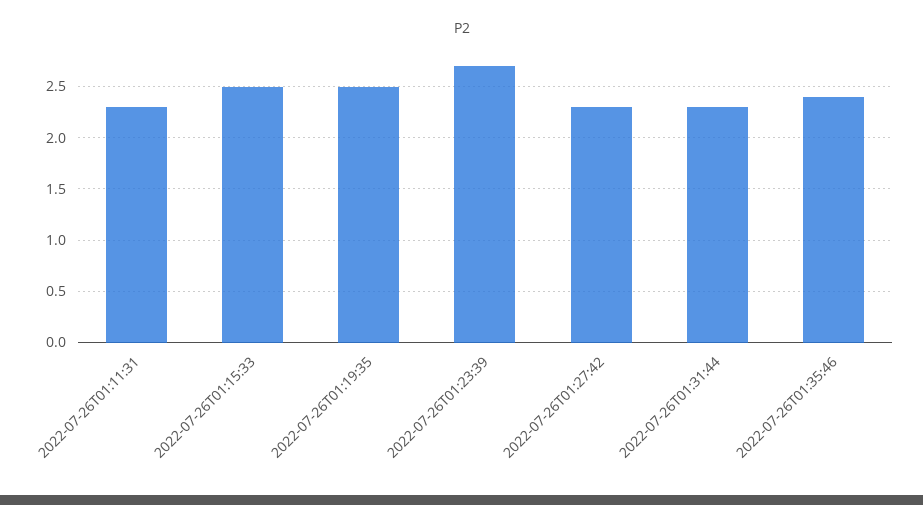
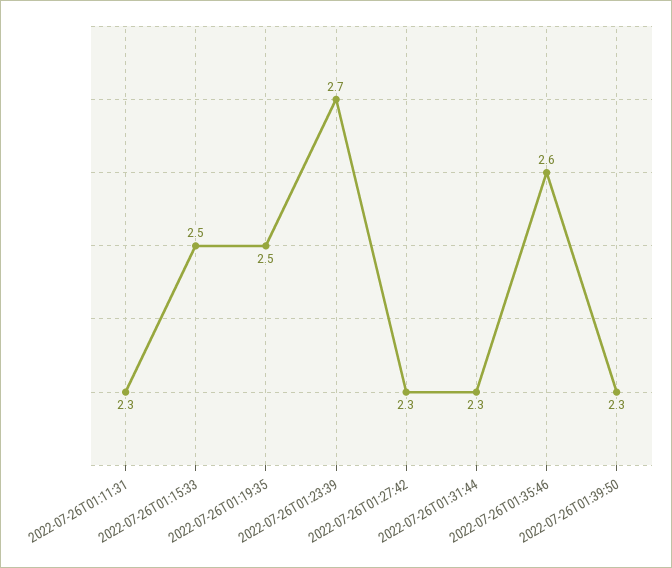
2022-07-26T01:35:46: 2.4 -> 2.6
2022-07-26T01:39:50: none -> 2.3

